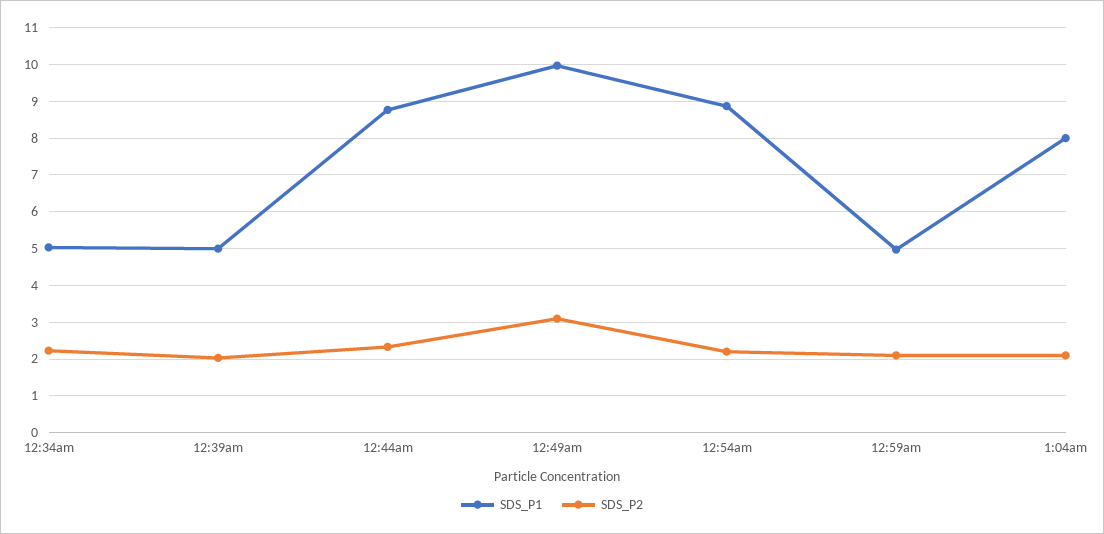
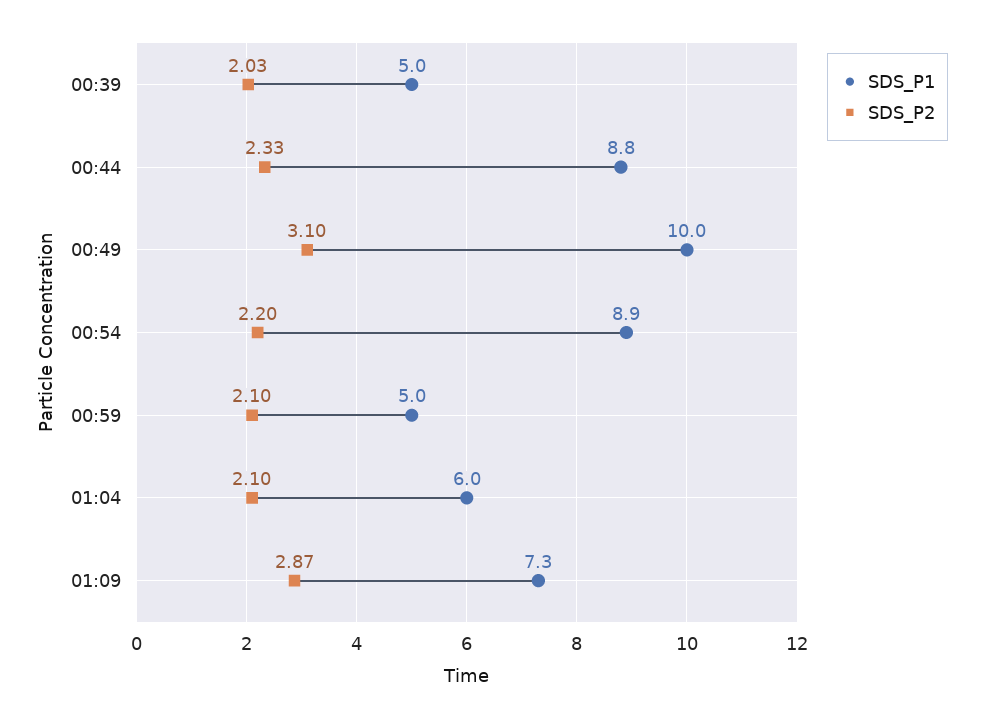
SDS_P1, 12:34am: 5 -> none
SDS_P2, 12:34am: 2.2 -> none
SDS_P1, 1:04am: 8 -> 6
SDS_P1, 01:09: none -> 7.3
SDS_P2, 01:09: none -> 2.87

